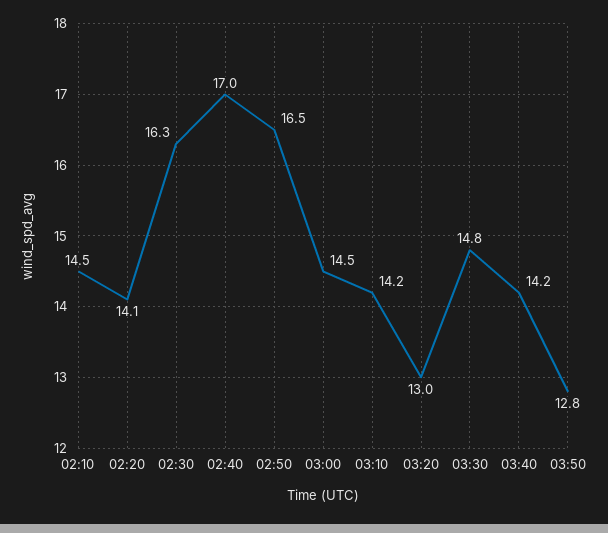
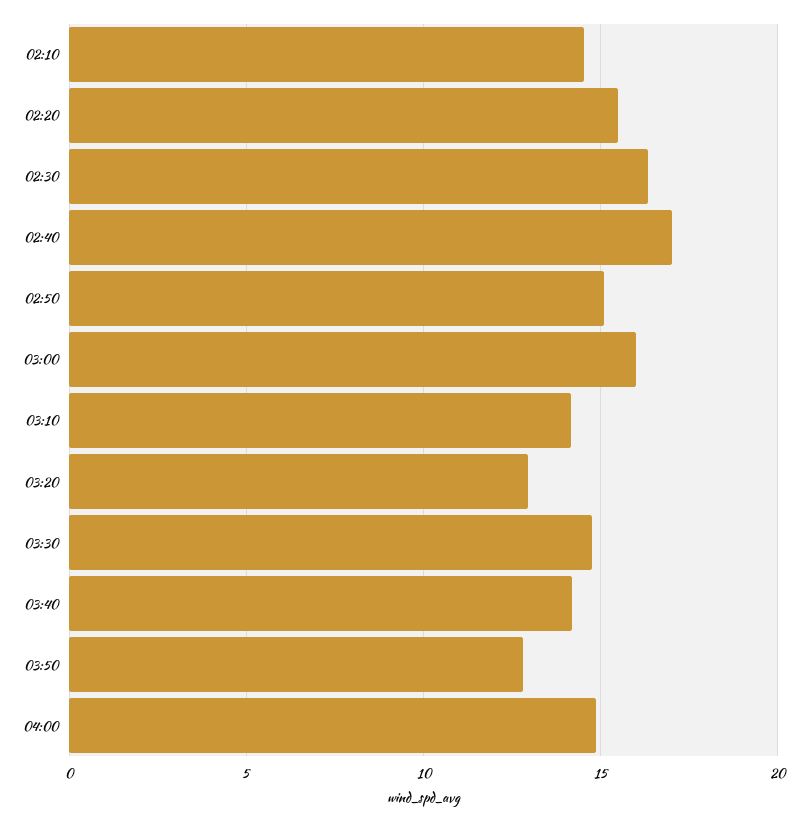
02:20: 14.1 -> 15.5
02:50: 16.5 -> 15
03:00: 14.5 -> 16
04:00: none -> 15

